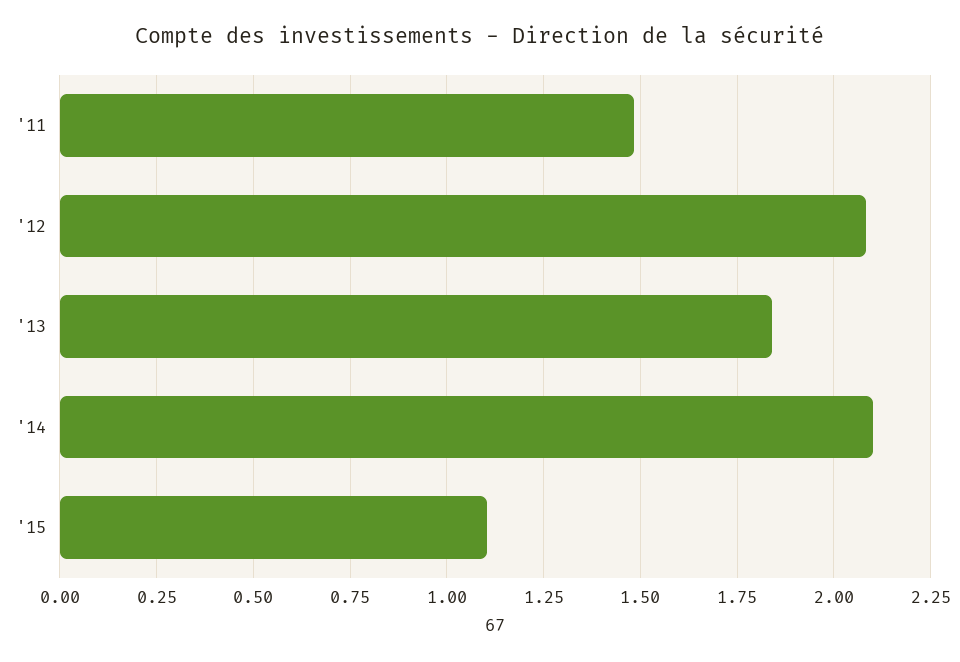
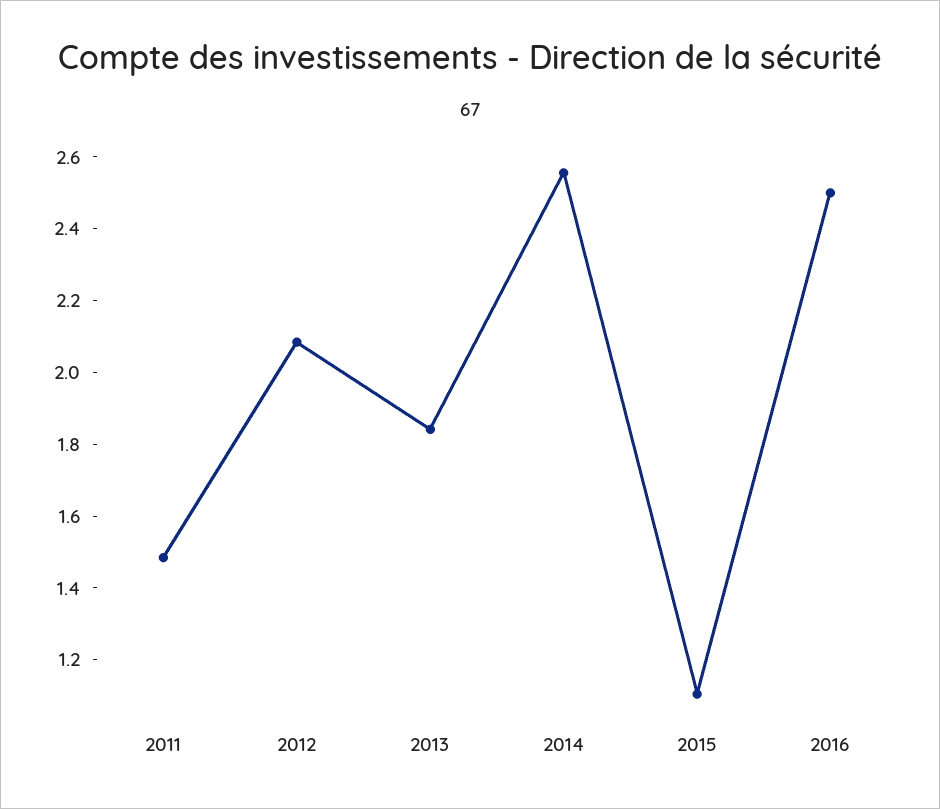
'14: 2.1 -> 2.55
2016: none -> 2.5

